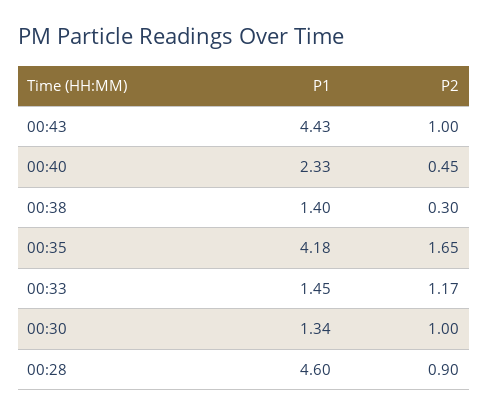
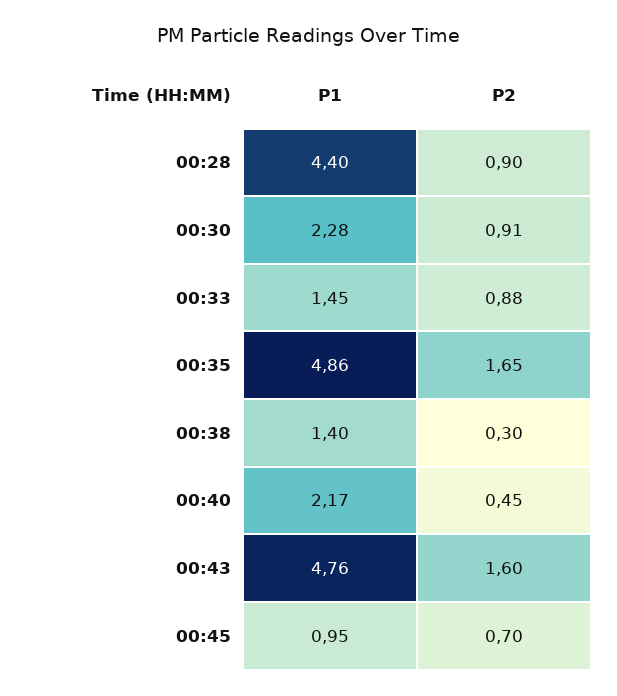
P1, 00:43: 4.43 -> 4.76
P2, 00:43: 1 -> 1.6
P1, 00:40: 2.33 -> 2.17
P1, 00:35: 4.18 -> 4.86
P2, 00:33: 1.17 -> 0.88
P1, 00:30: 1.34 -> 2.28
P2, 00:30: 1 -> 0.91
P1, 00:28: 4.6 -> 4.4
P1, 00:45: none -> 0.95
P2, 00:45: none -> 0.7

